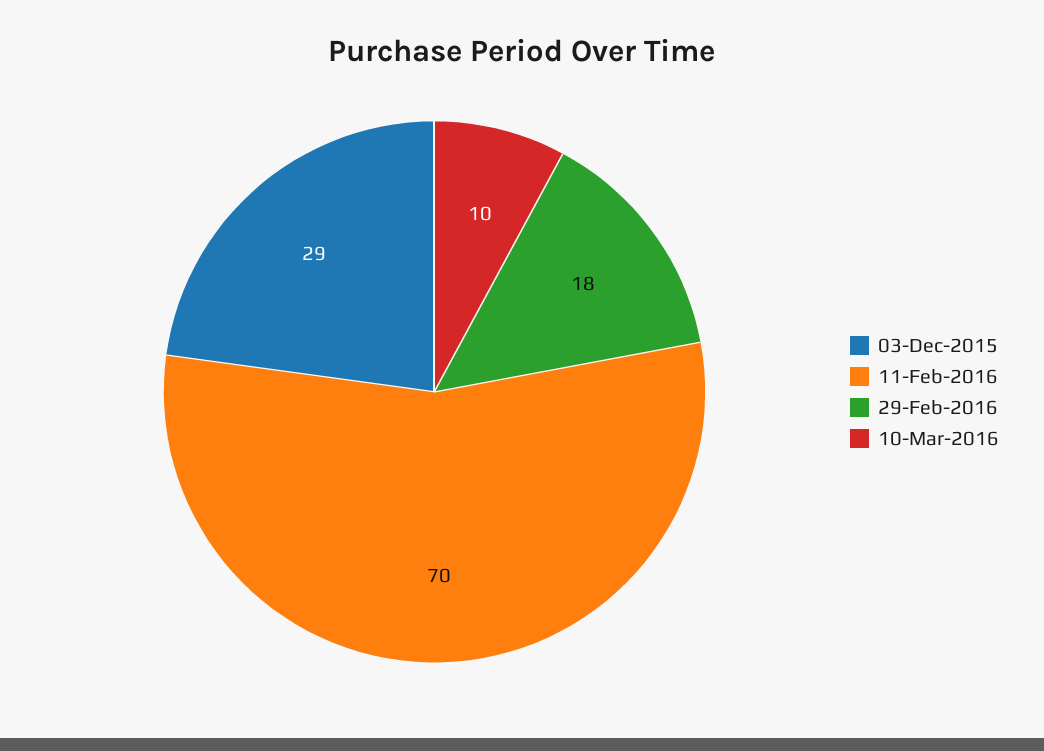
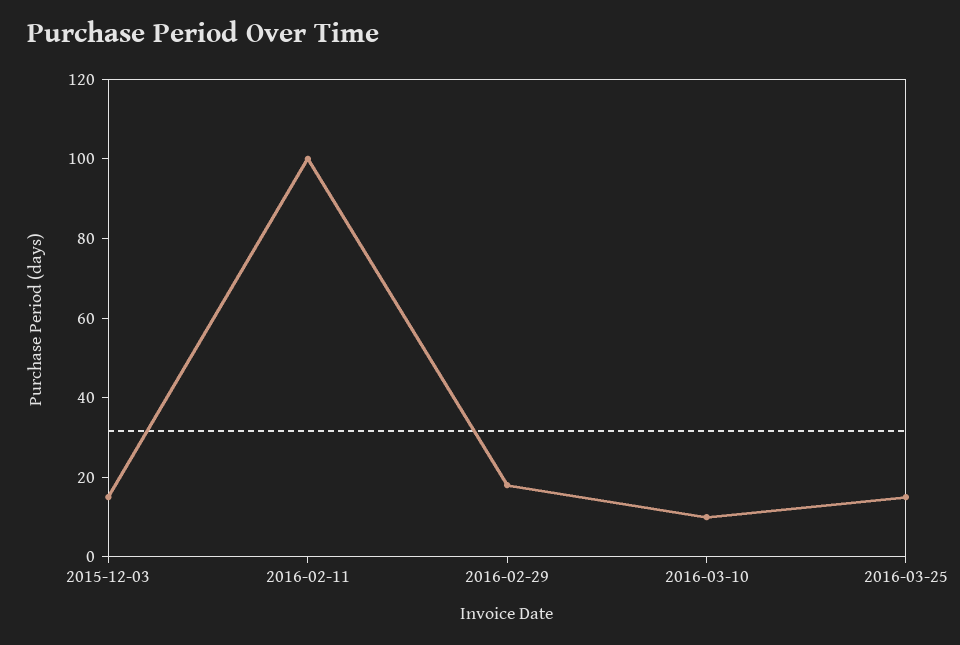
03-Dec-2015: 29 -> 15
11-Feb-2016: 70 -> 100
2016-03-25: none -> 15

